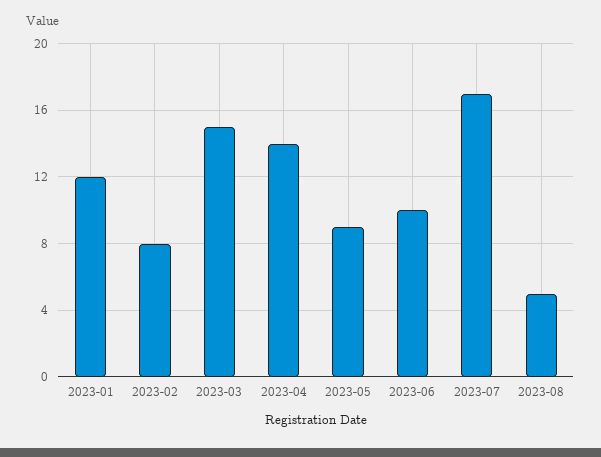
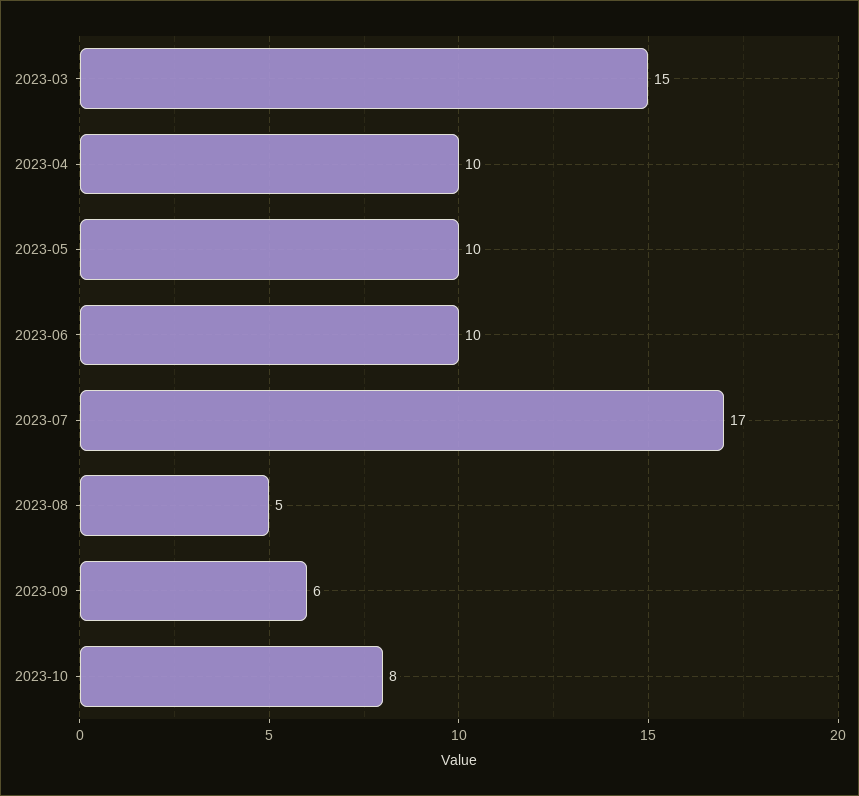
2023-01: 12 -> none
2023-02: 8 -> none
2023-04: 14 -> 10
2023-05: 9 -> 10
2023-09: none -> 6
2023-10: none -> 8

